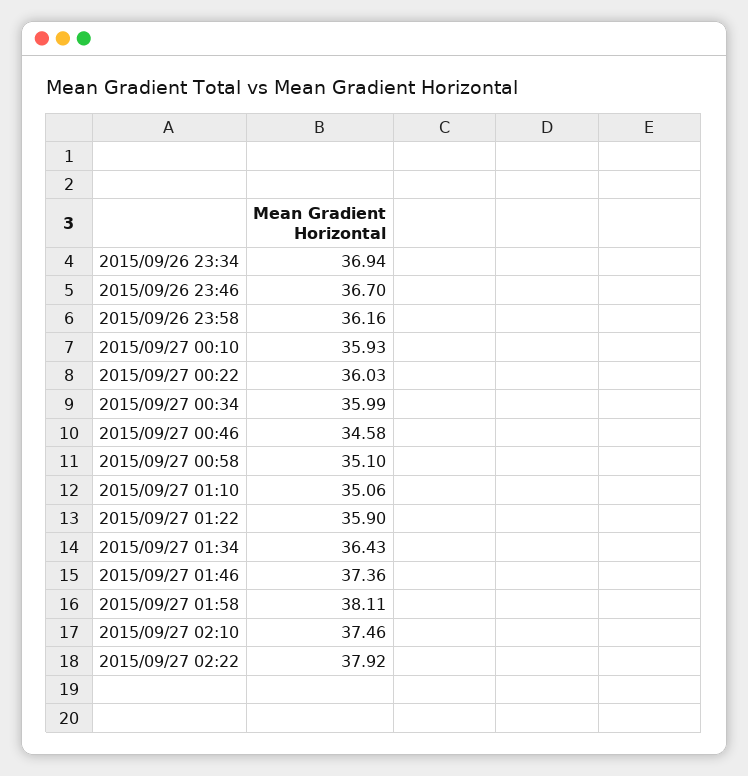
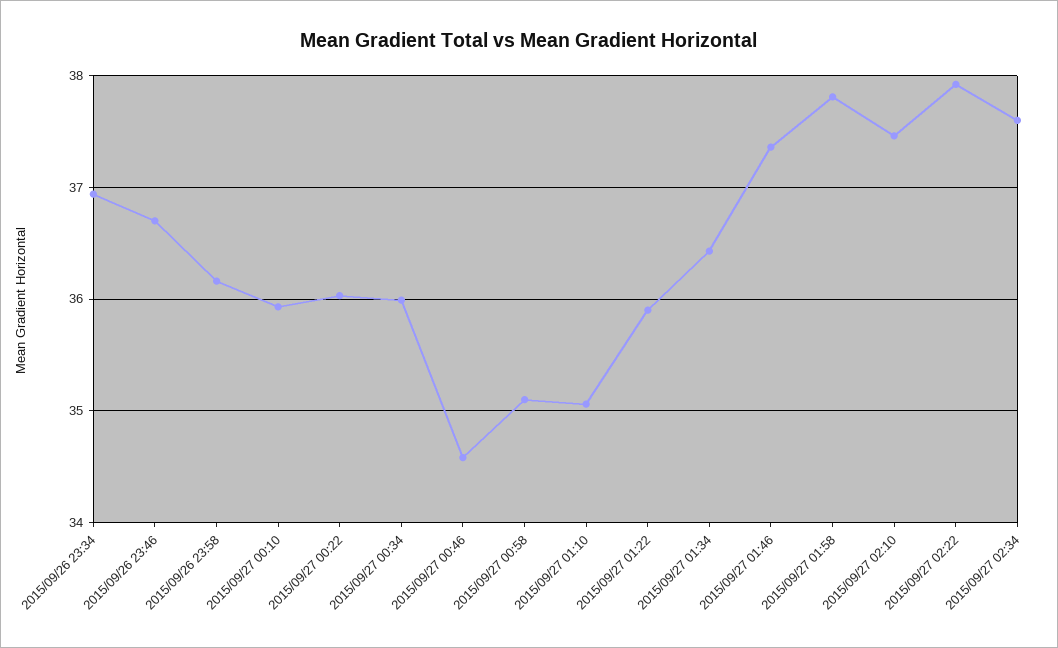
2015/09/27 01:58: 38.11 -> 37.8
2015/09/27 02:34: none -> 37.6

